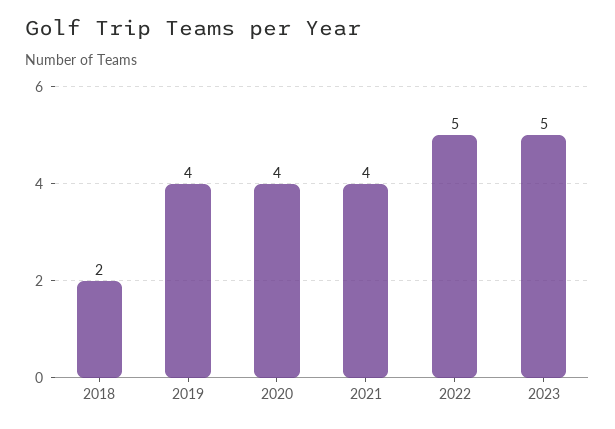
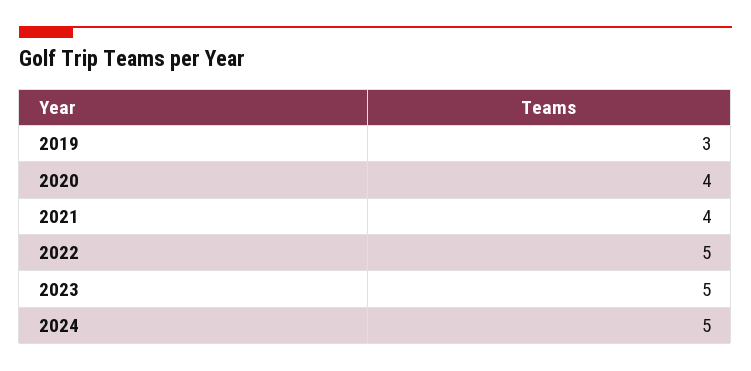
2018: 2 -> none
2019: 4 -> 3
2024: none -> 5

